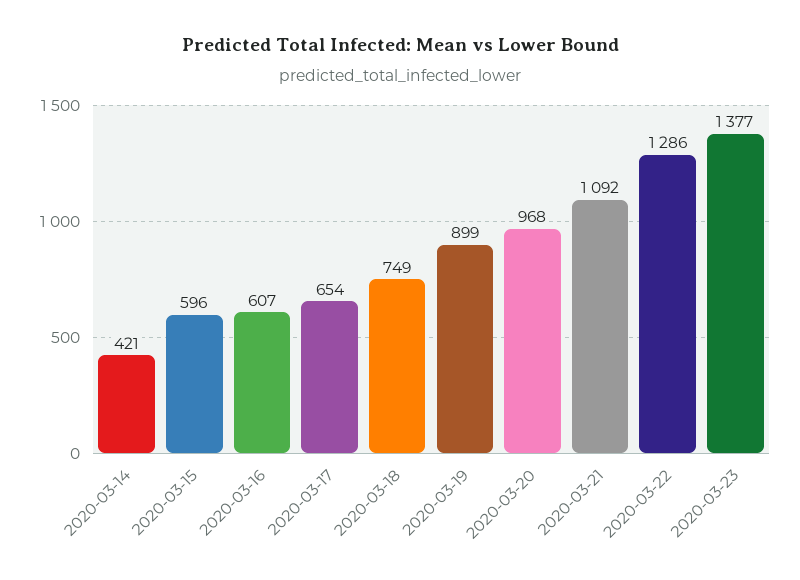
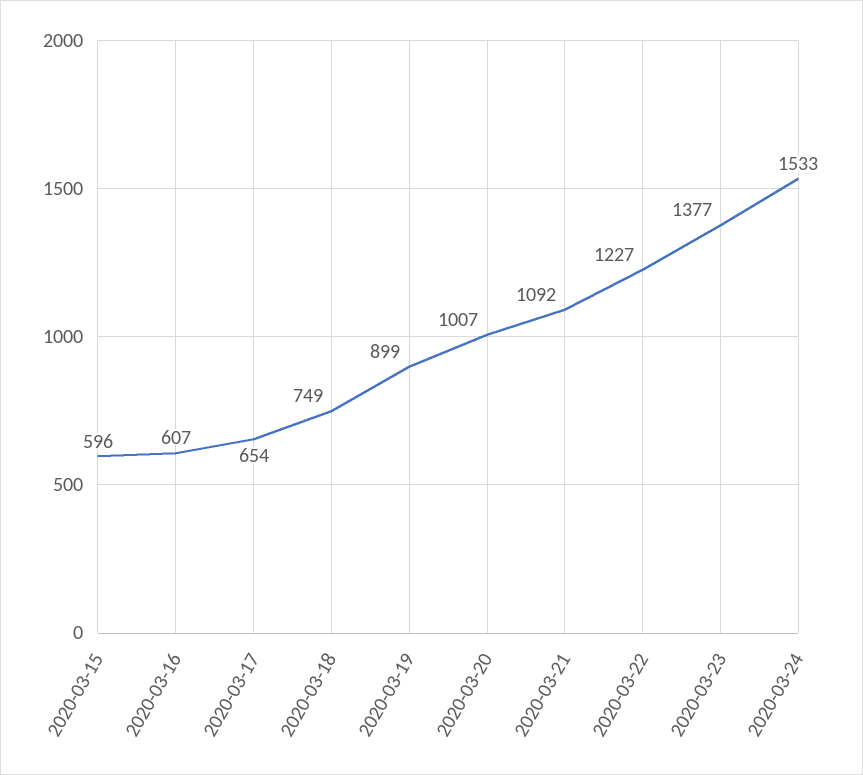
2020-03-14: 421 -> none
2020-03-20: 968 -> 1007
2020-03-22: 1286 -> 1227
2020-03-24: none -> 1533

